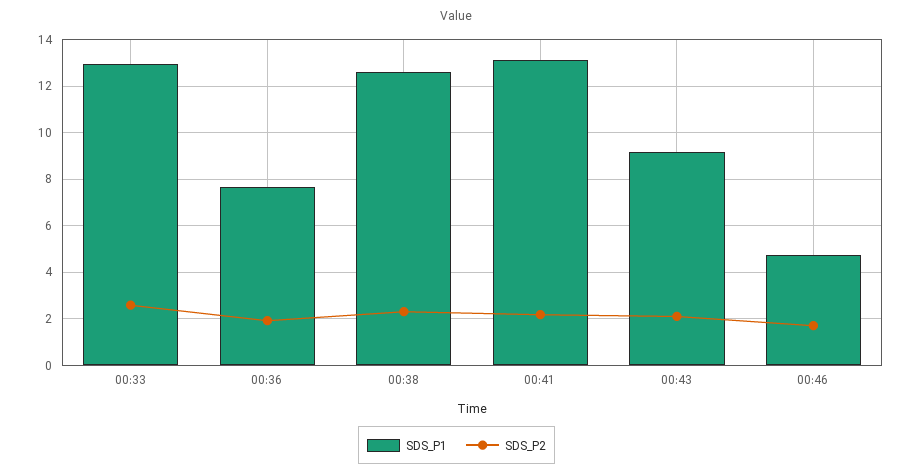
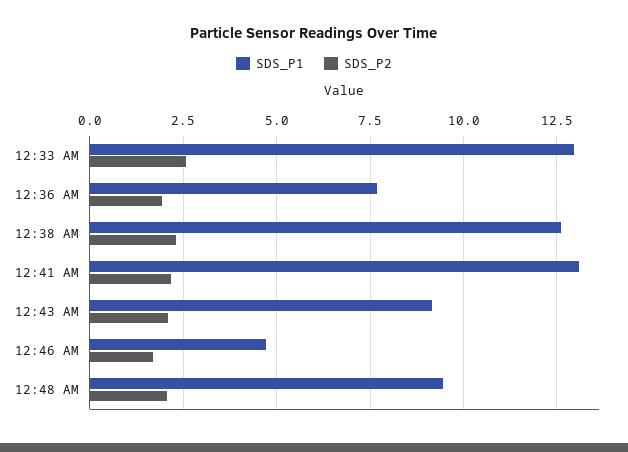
SDS_P1, 12:48 AM: none -> 9.5
SDS_P2, 12:48 AM: none -> 2

